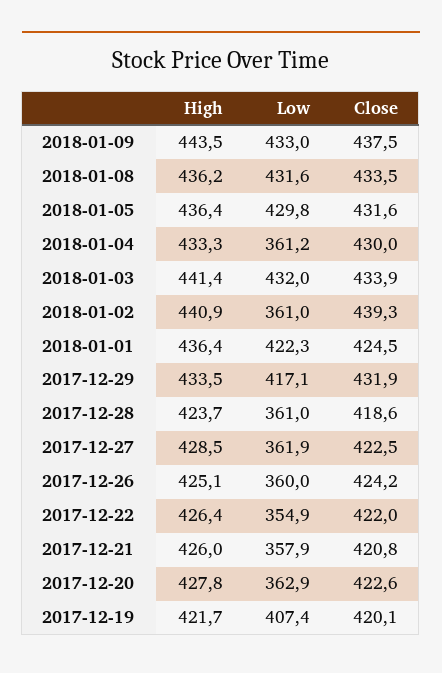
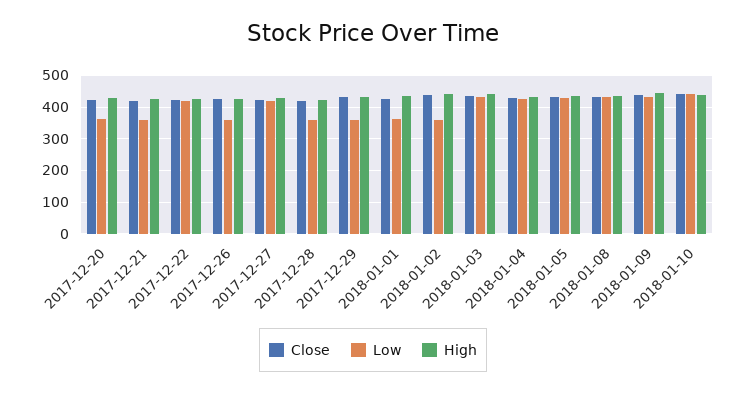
Low, 2018-01-04: 361.2 -> 420
Low, 2018-01-01: 422.3 -> 360
Low, 2017-12-29: 417.1 -> 360
Low, 2017-12-27: 361.9 -> 420
Low, 2017-12-22: 354.9 -> 420
High, 2017-12-19: 421.7 -> none
Low, 2017-12-19: 407.4 -> none
Close, 2017-12-19: 420.1 -> none
Close, 2018-01-10: none -> 440
Low, 2018-01-10: none -> 440
High, 2018-01-10: none -> 440

